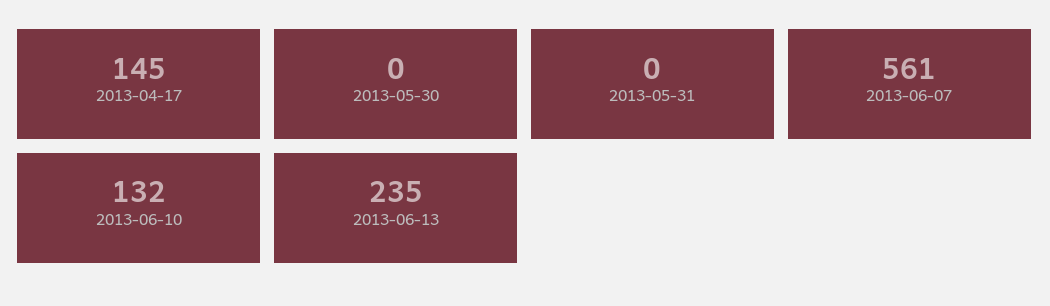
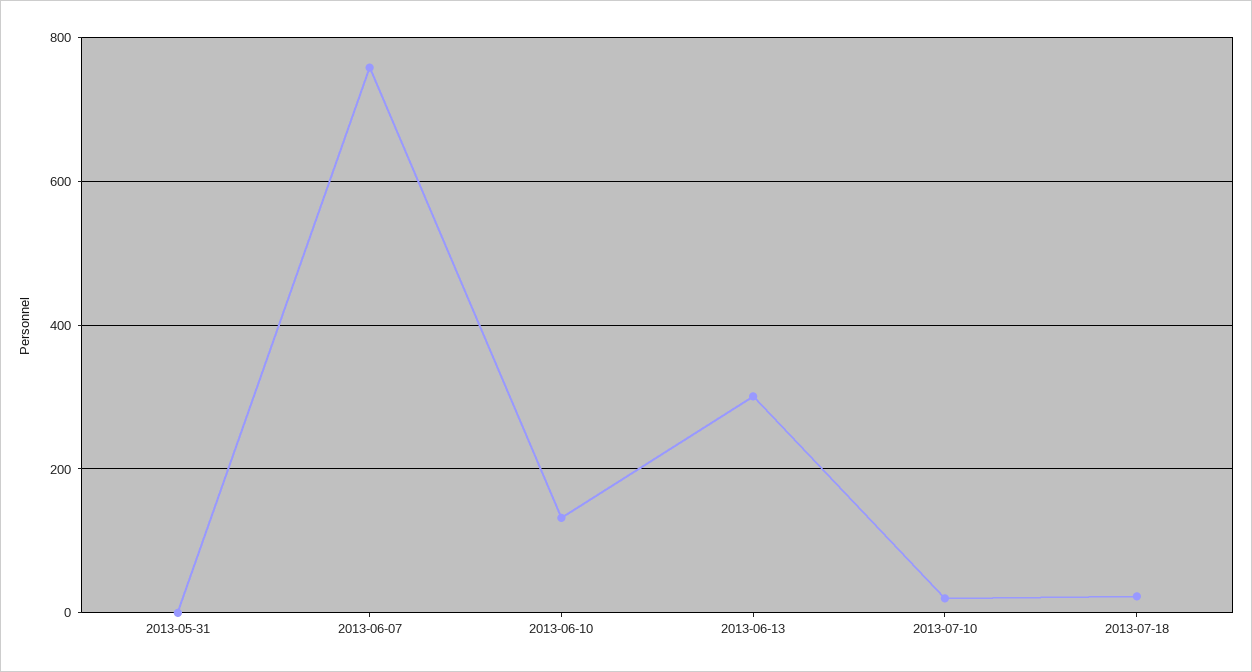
2013-04-17: 145 -> none
2013-05-30: 0 -> none
2013-06-07: 561 -> 760
2013-06-13: 235 -> 300
2013-07-10: none -> 20
2013-07-18: none -> 20

